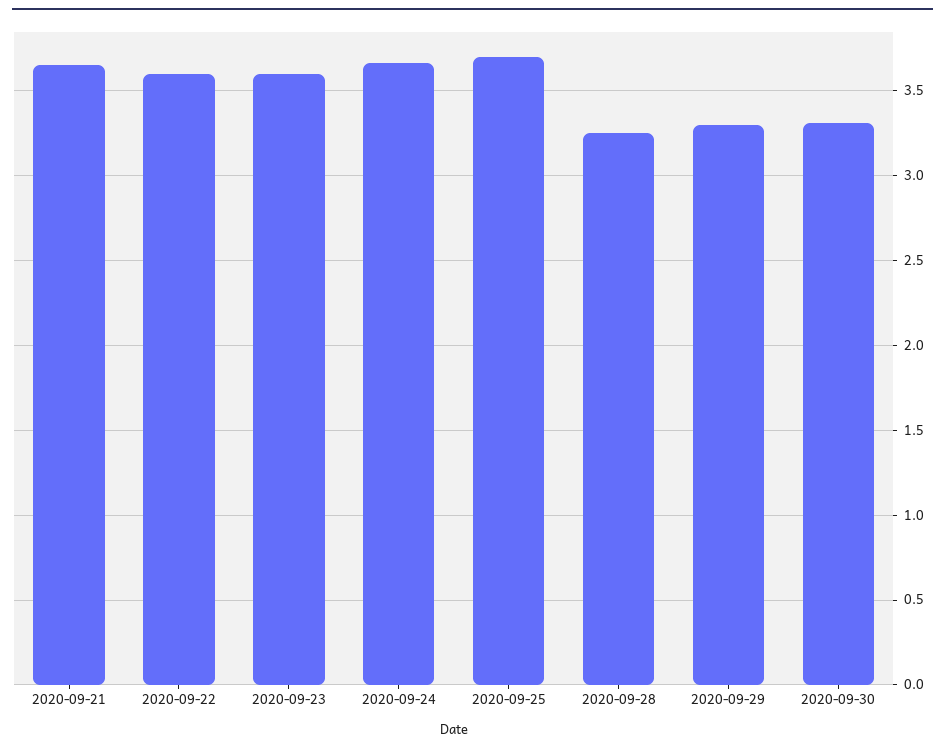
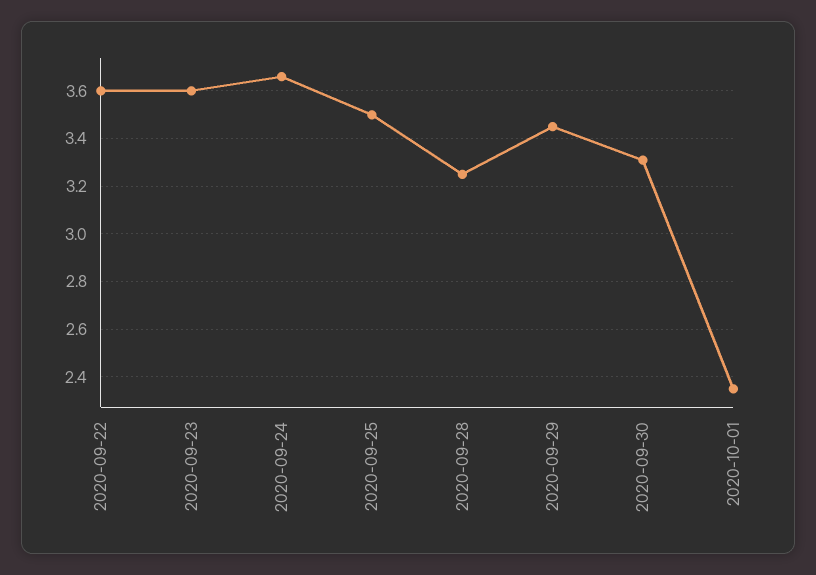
2020-09-21: 3.65 -> none
2020-09-25: 3.7 -> 3.5
2020-09-29: 3.3 -> 3.45
2020-10-01: none -> 2.35

